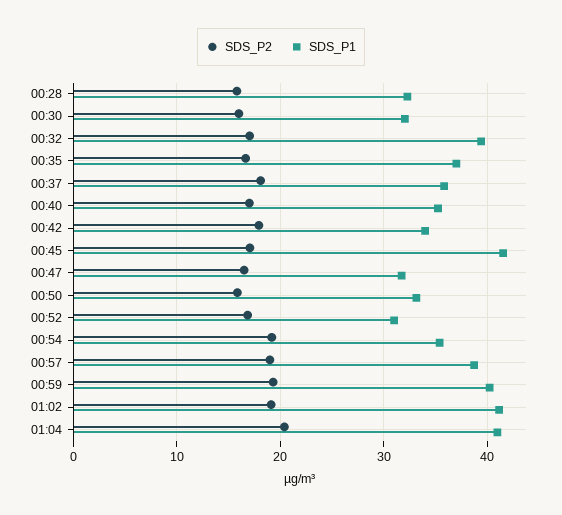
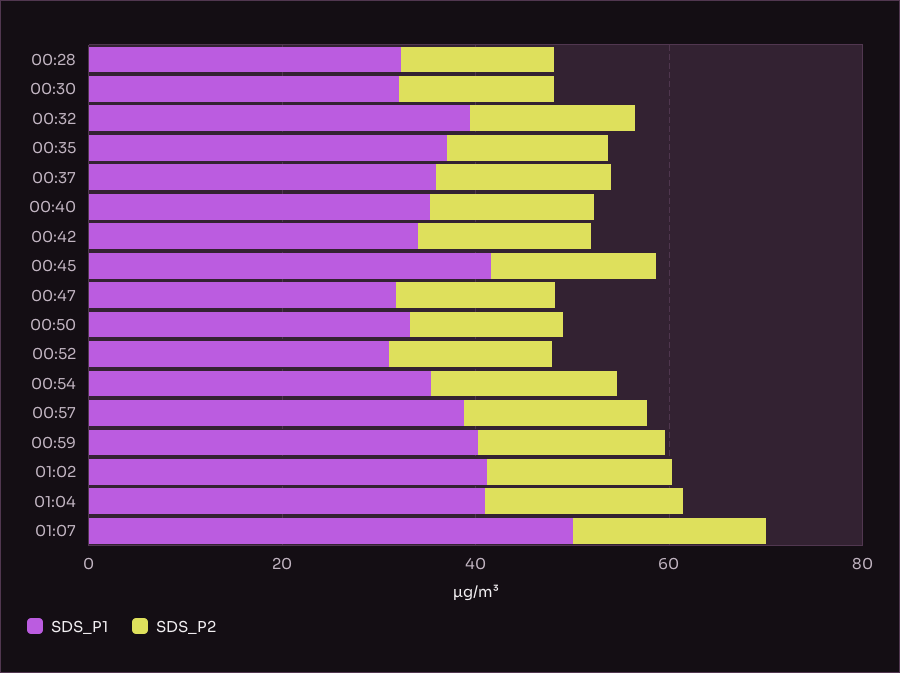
SDS_P1, 01:07: none -> 50
SDS_P2, 01:07: none -> 20

